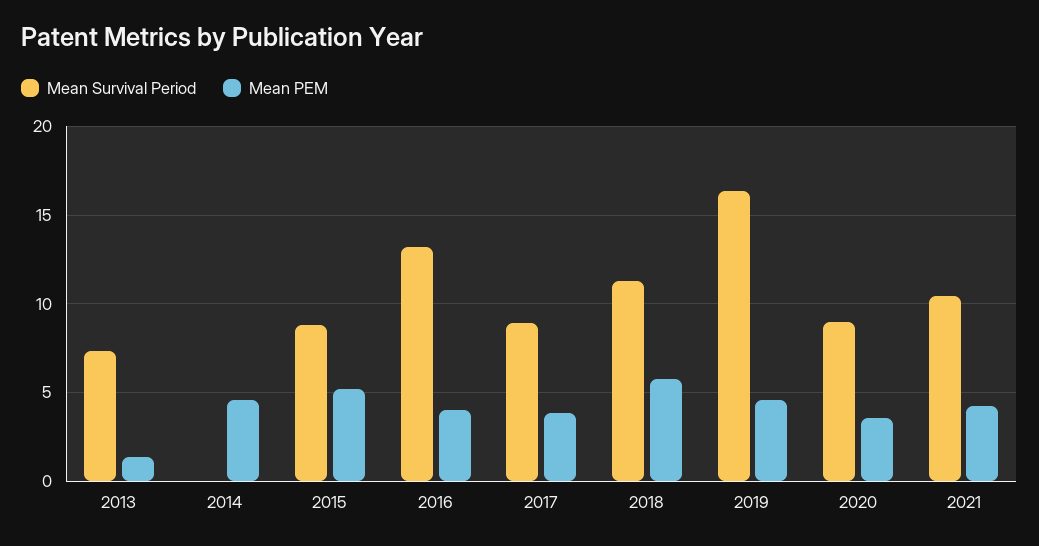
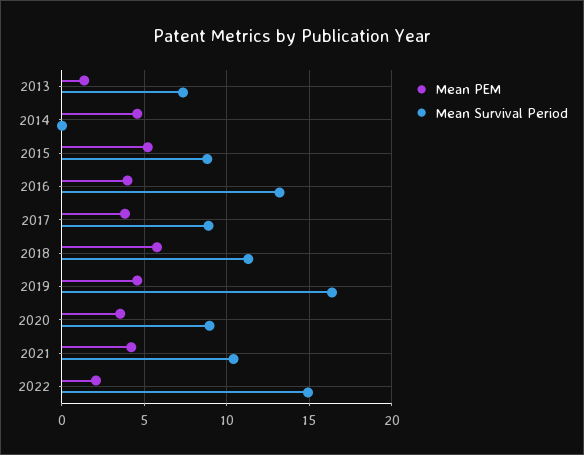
Mean PEM, 2022: none -> 2
Mean Survival Period, 2022: none -> 15

